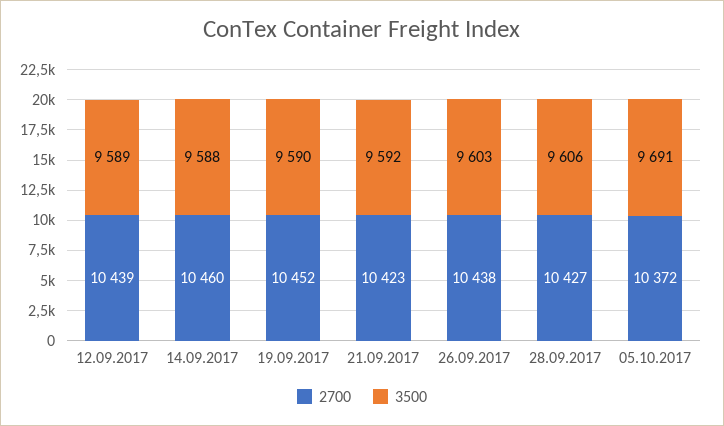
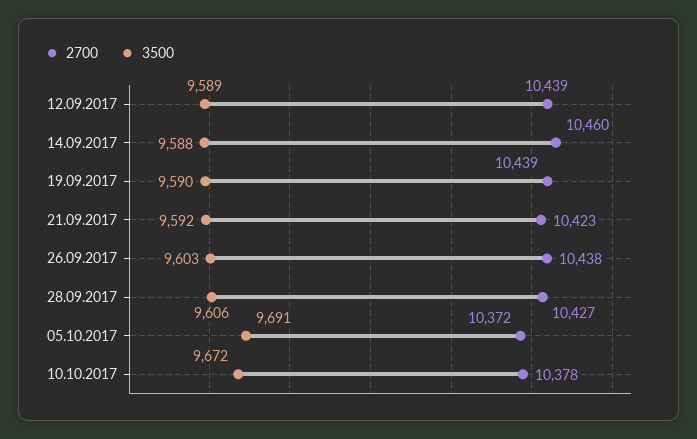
2700, 19.09.2017: 10452 -> 10439
2700, 10.10.2017: none -> 10378
3500, 10.10.2017: none -> 9672

